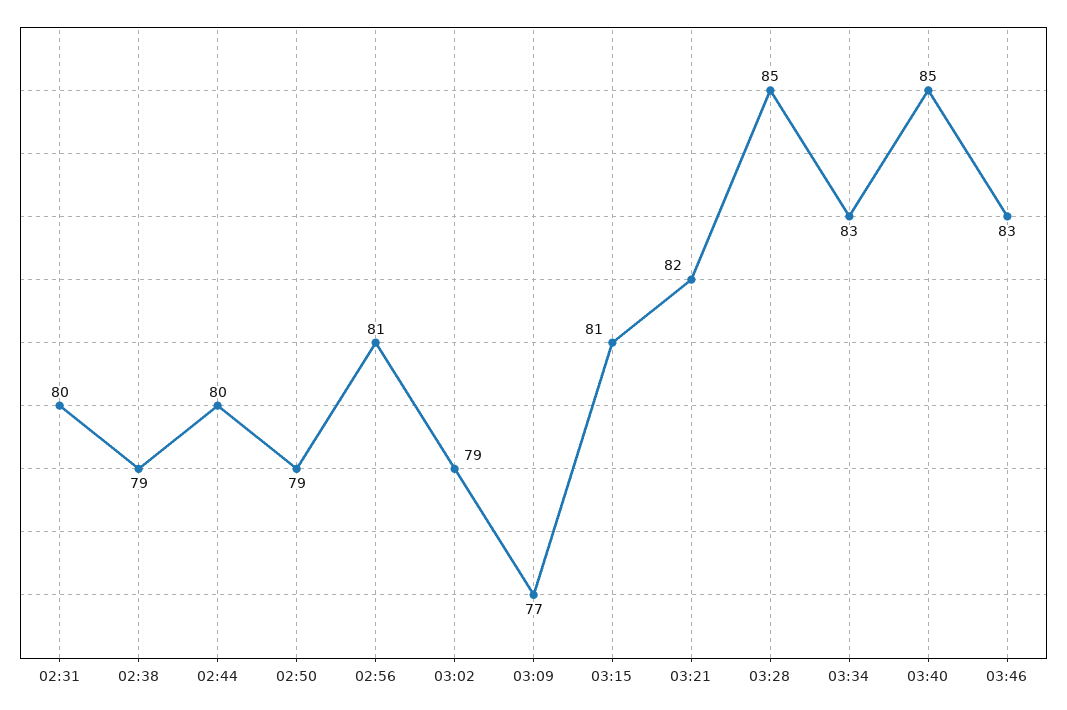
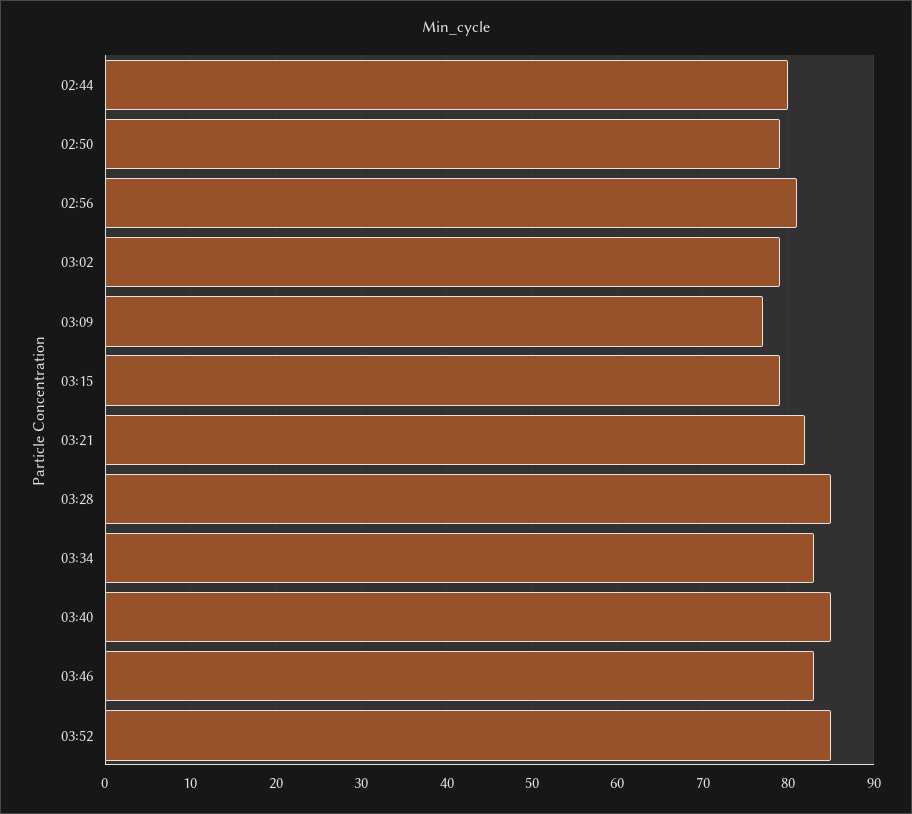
02:31: 80 -> none
02:38: 79 -> none
03:15: 81 -> 79
03:52: none -> 85

